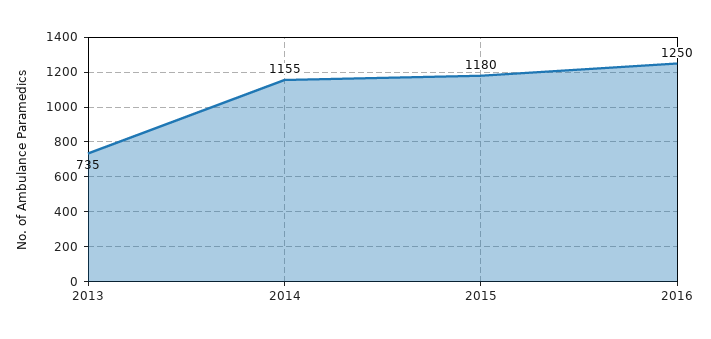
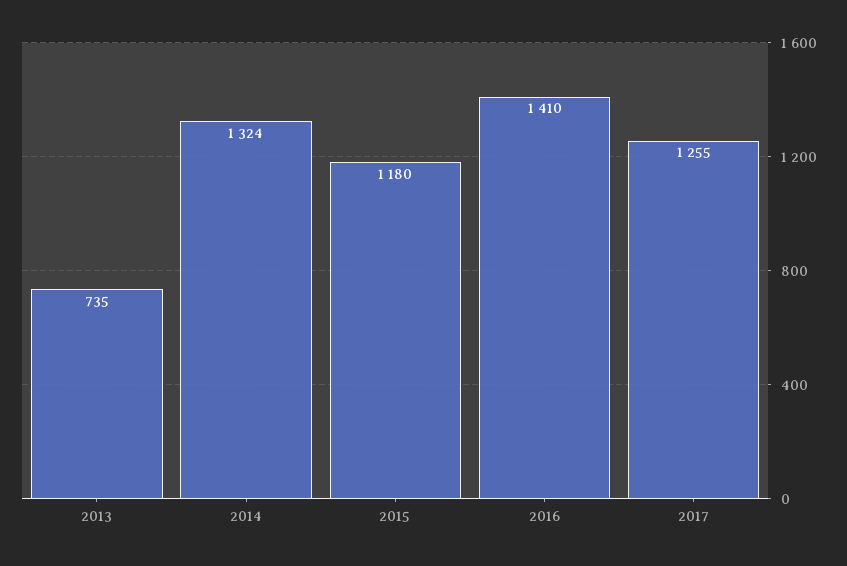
2014: 1155 -> 1324
2016: 1250 -> 1410
2017: none -> 1255

